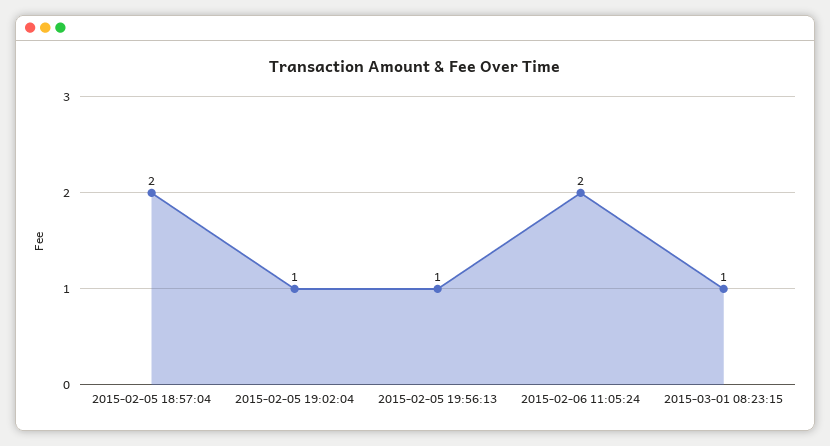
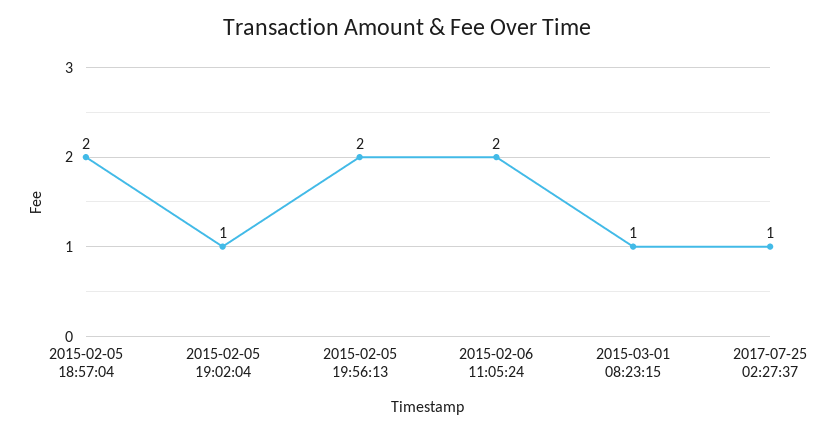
2015-02-05 19:56:13: 1 -> 2
2017-07-25 02:27:37: none -> 1

